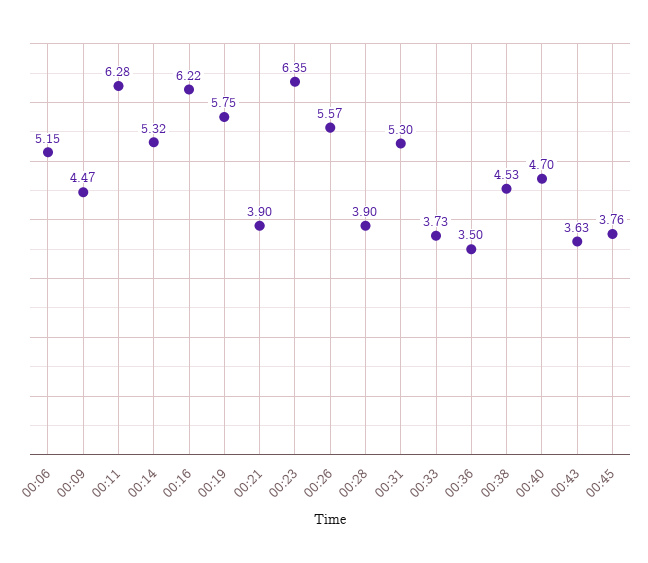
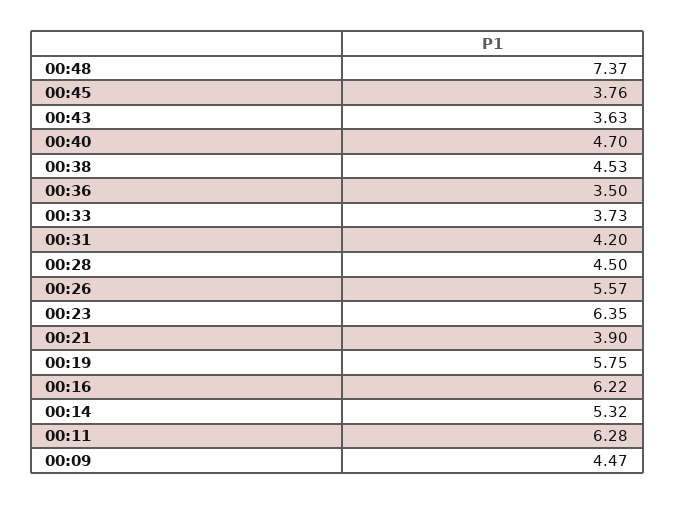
00:06: 5.15 -> none
00:28: 3.9 -> 4.5
00:31: 5.3 -> 4.2
00:48: none -> 7.37

